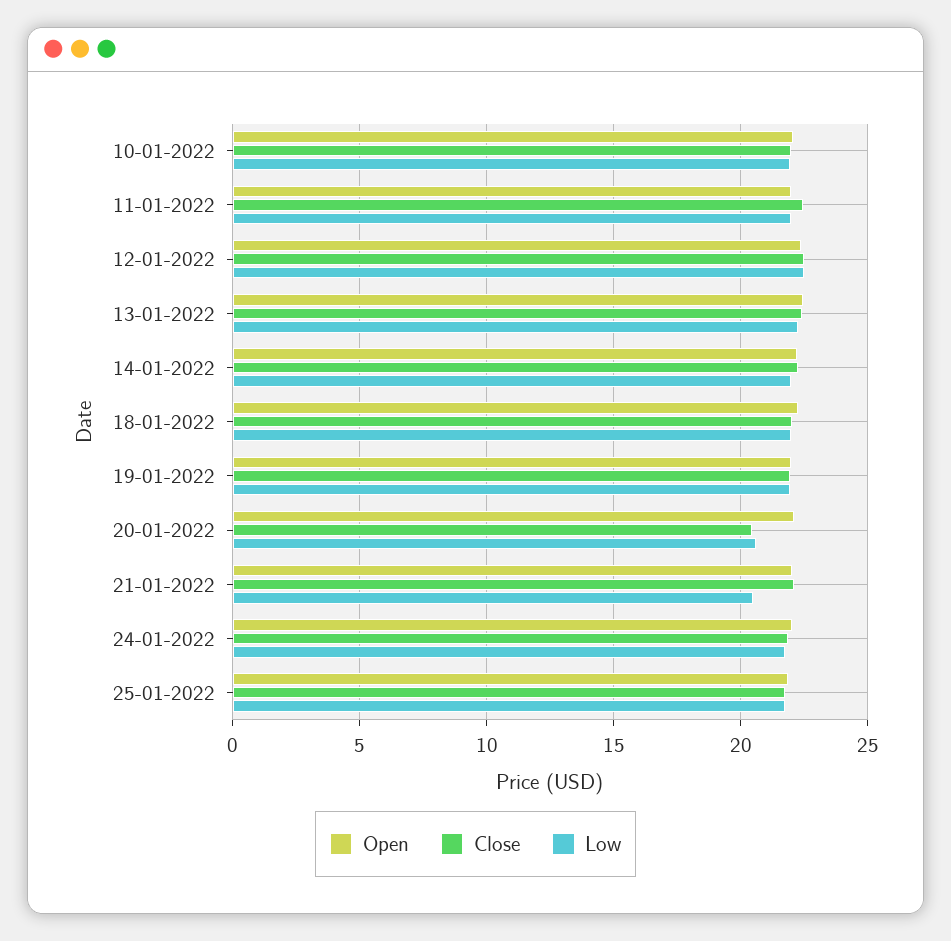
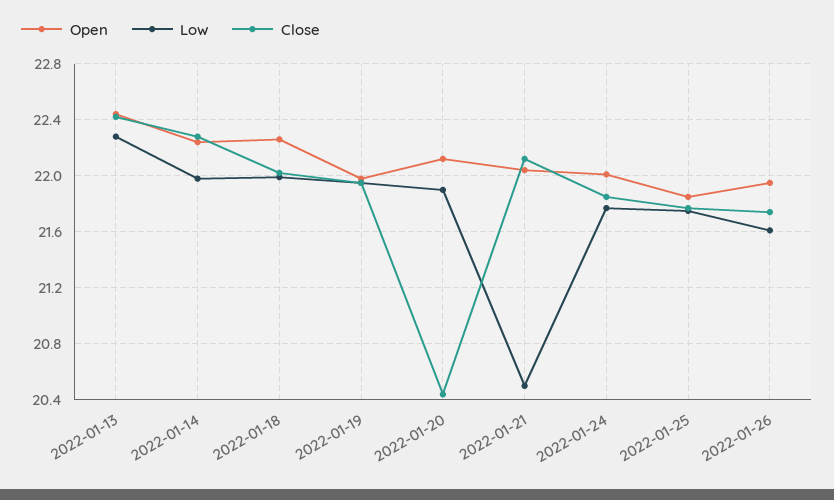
Open, 10-01-2022: 22 -> none
Close, 10-01-2022: 22 -> none
Low, 10-01-2022: 22 -> none
Open, 11-01-2022: 22 -> none
Close, 11-01-2022: 22.5 -> none
Low, 11-01-2022: 22 -> none
Open, 12-01-2022: 22.5 -> none
Close, 12-01-2022: 22.5 -> none
Low, 12-01-2022: 22.5 -> none
Low, 20-01-2022: 20.5 -> 21.9
Open, 2022-01-26: none -> 21.95
Low, 2022-01-26: none -> 21.6
Close, 2022-01-26: none -> 21.75

